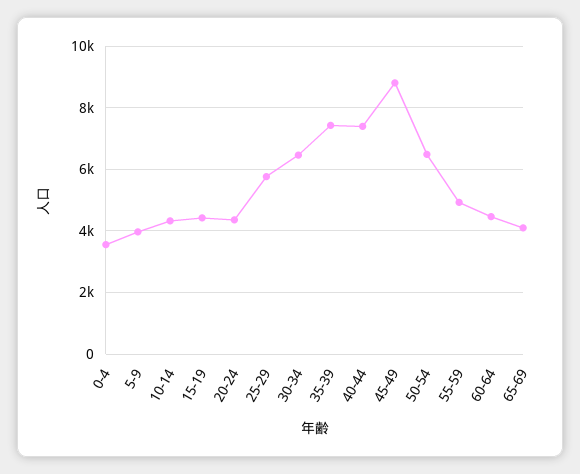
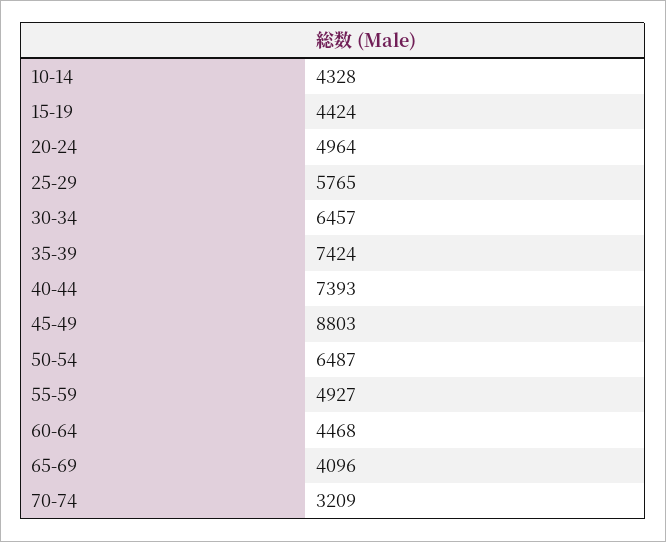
0-4: 3600 -> none
5-9: 4000 -> none
20-24: 4400 -> 4964
70-74: none -> 3209

